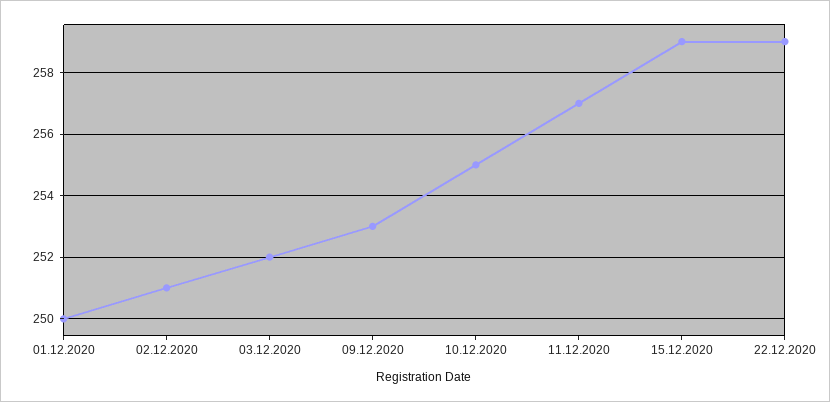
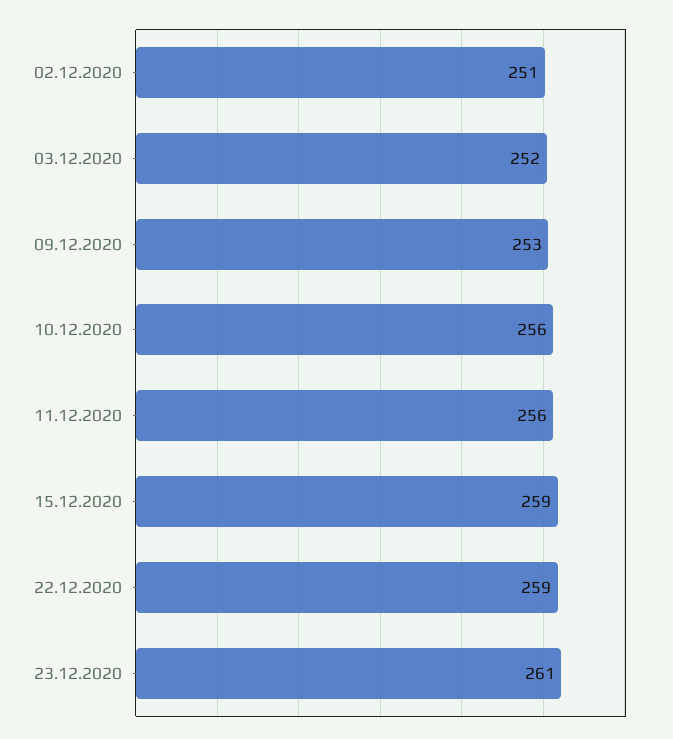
01.12.2020: 250 -> none
10.12.2020: 255 -> 256
11.12.2020: 257 -> 256
23.12.2020: none -> 261

